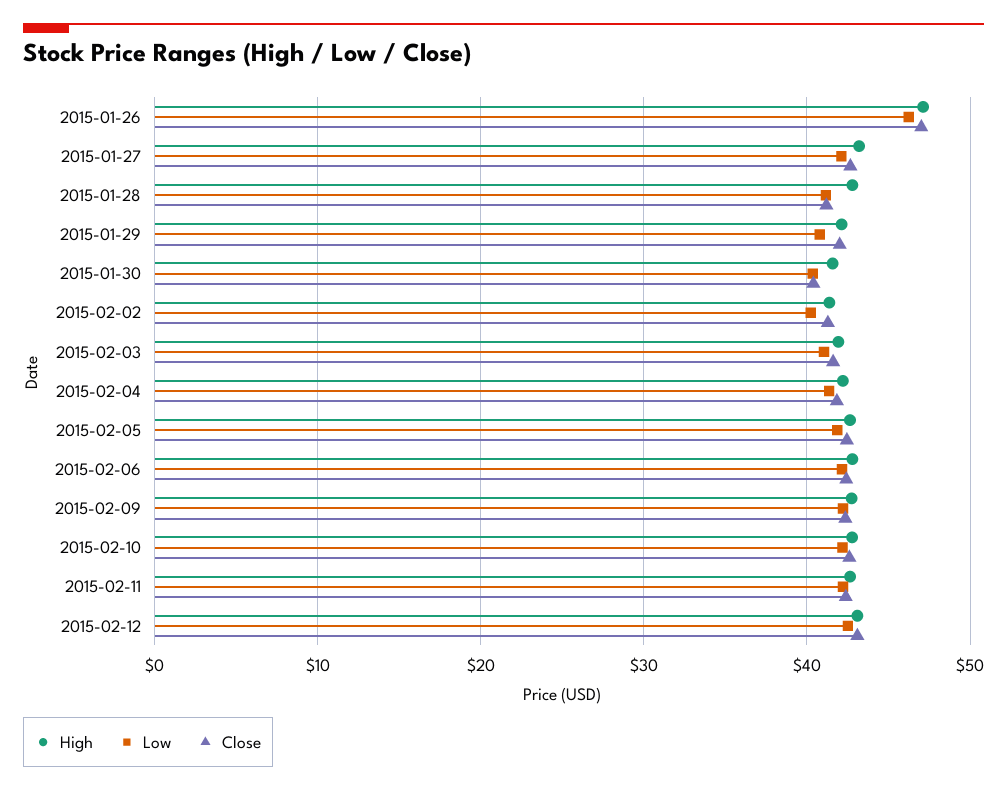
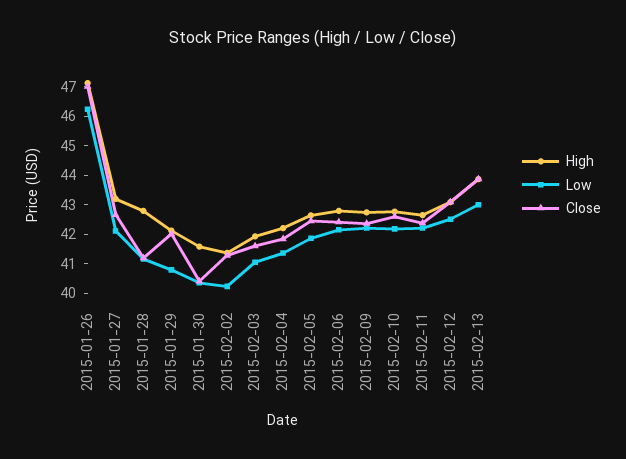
High, 2015-02-13: none -> 44
Low, 2015-02-13: none -> 43
Close, 2015-02-13: none -> 44

